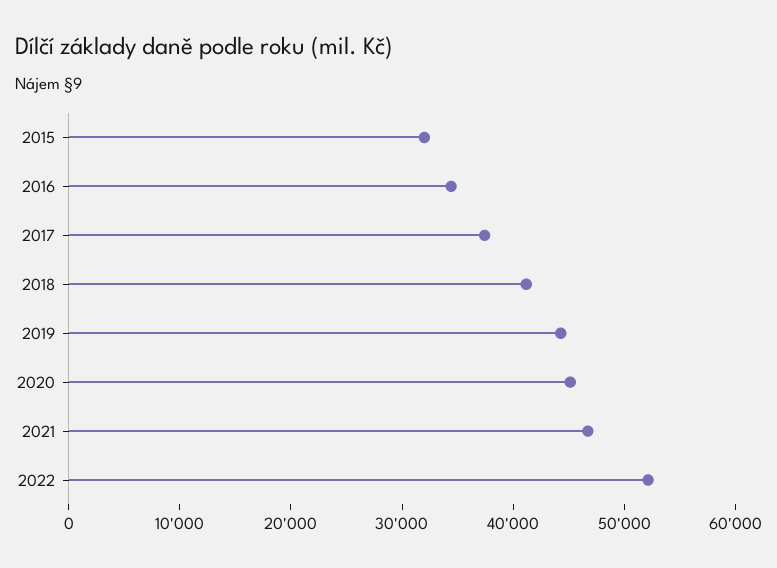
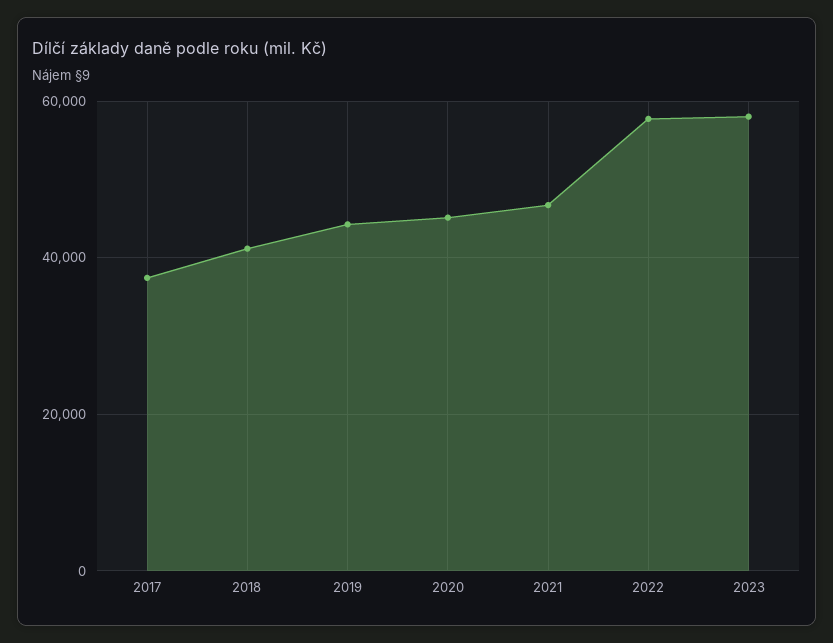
2015: 32000 -> none
2016: 34000 -> none
2022: 52000 -> 58000
2023: none -> 58000

